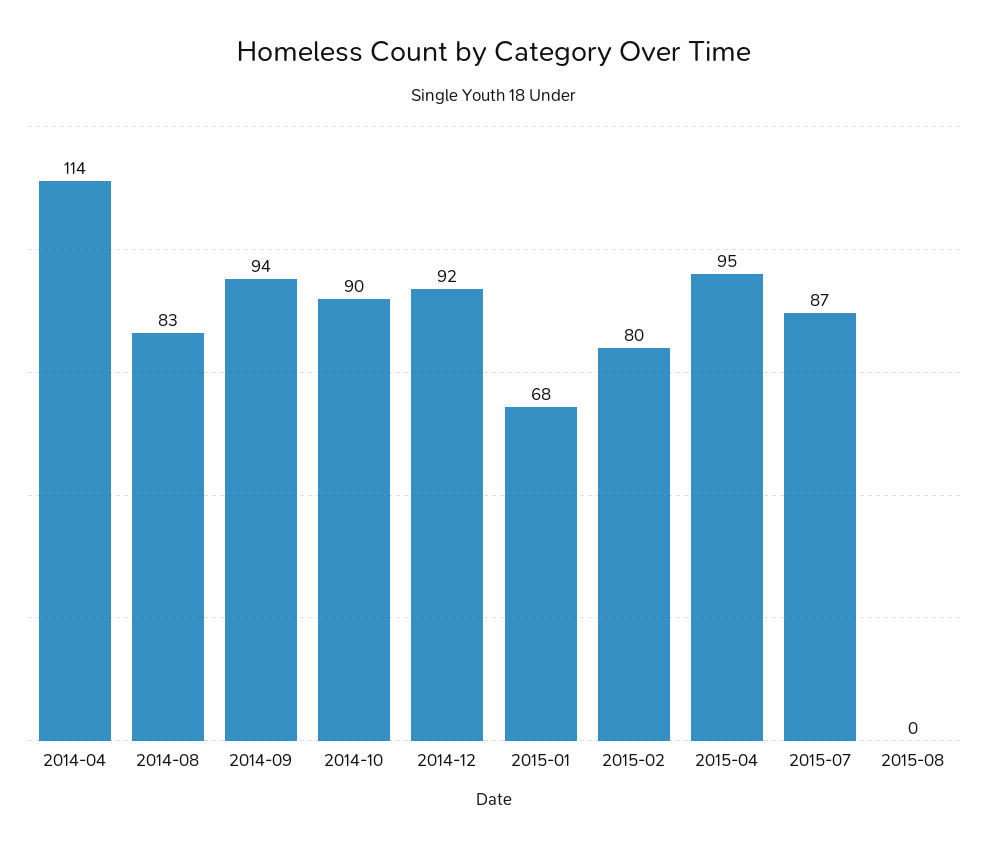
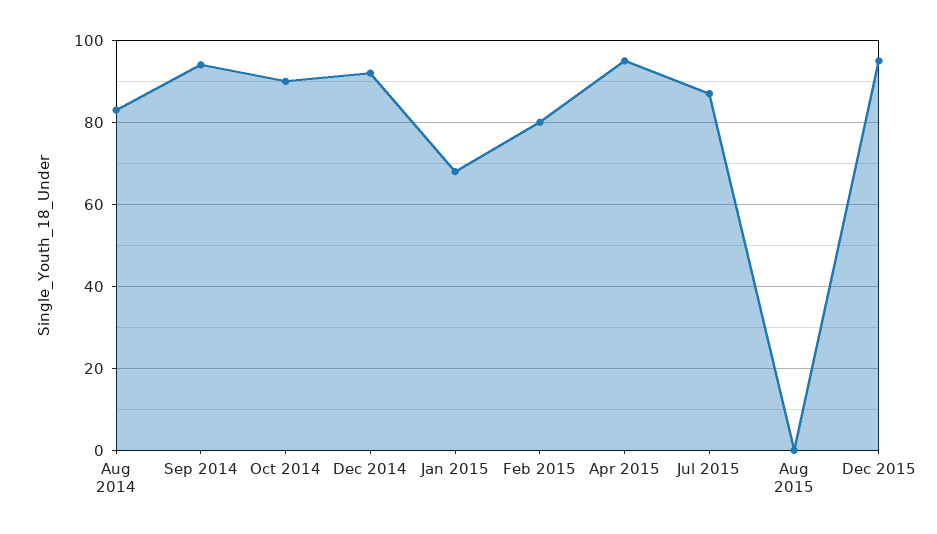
2014-04: 114 -> none
Dec 2015: none -> 95

